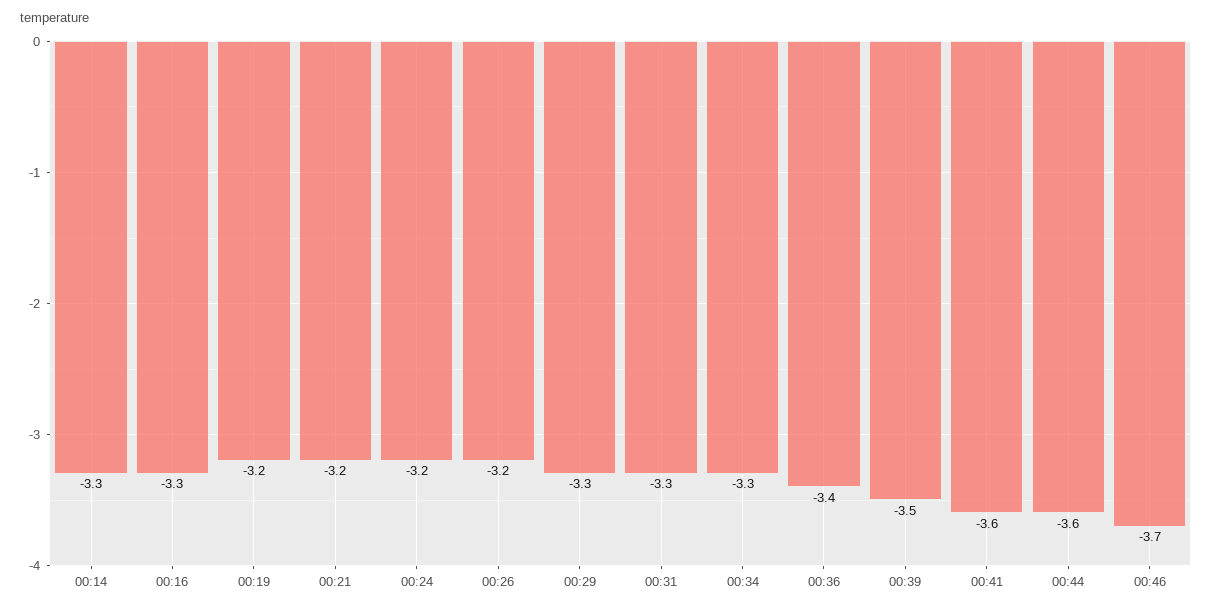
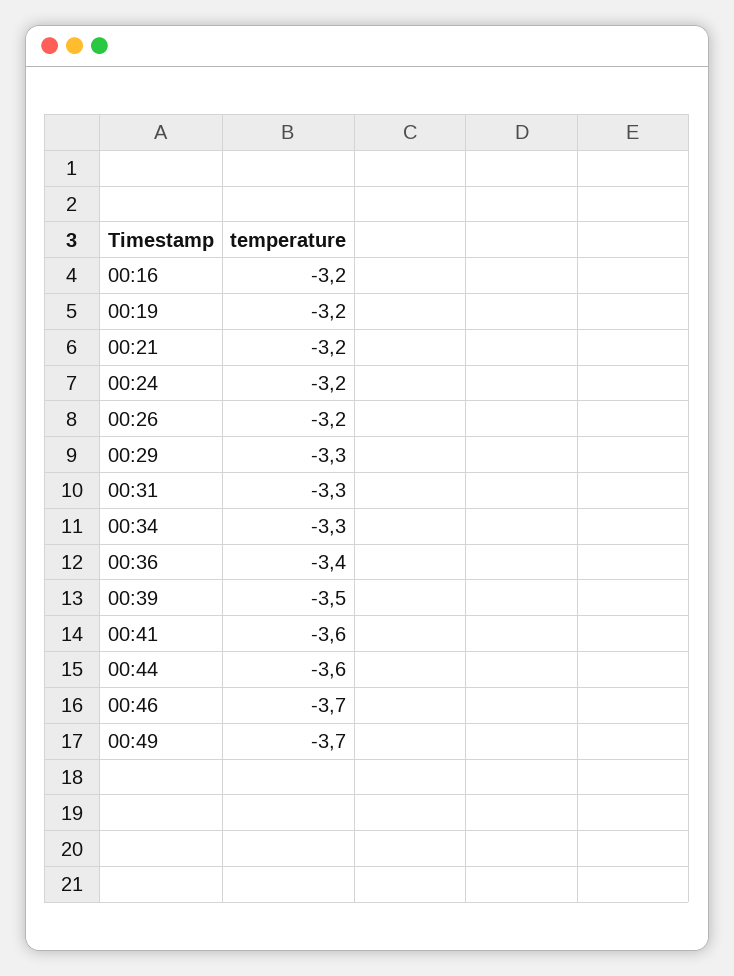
00:14: -3.3 -> none
00:16: -3.3 -> -3.2
00:49: none -> -3.7

